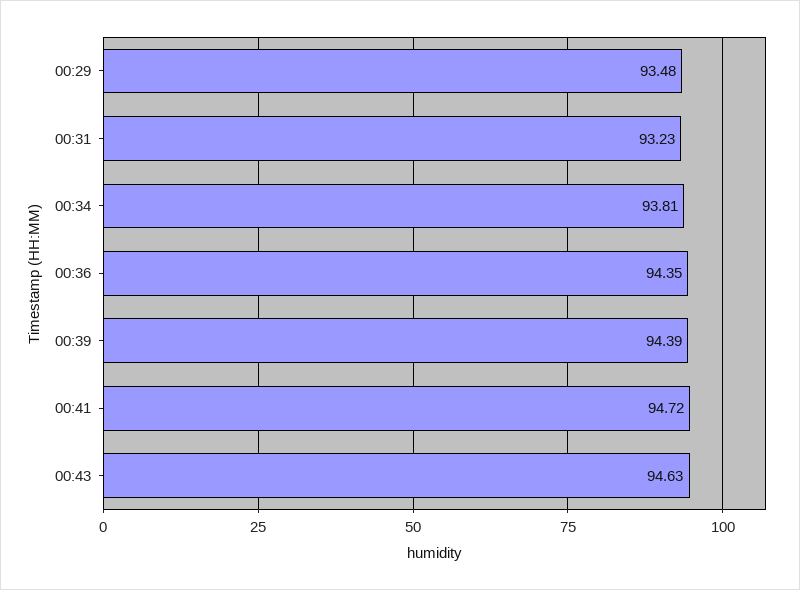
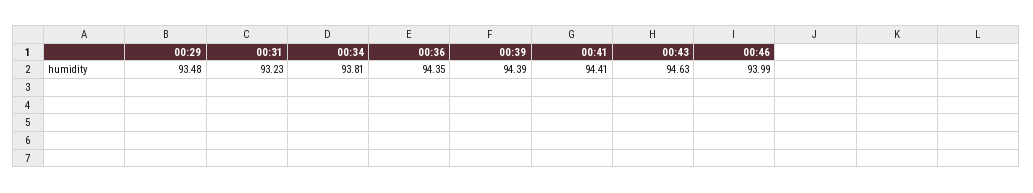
00:41: 94.72 -> 94.41
00:46: none -> 93.99

